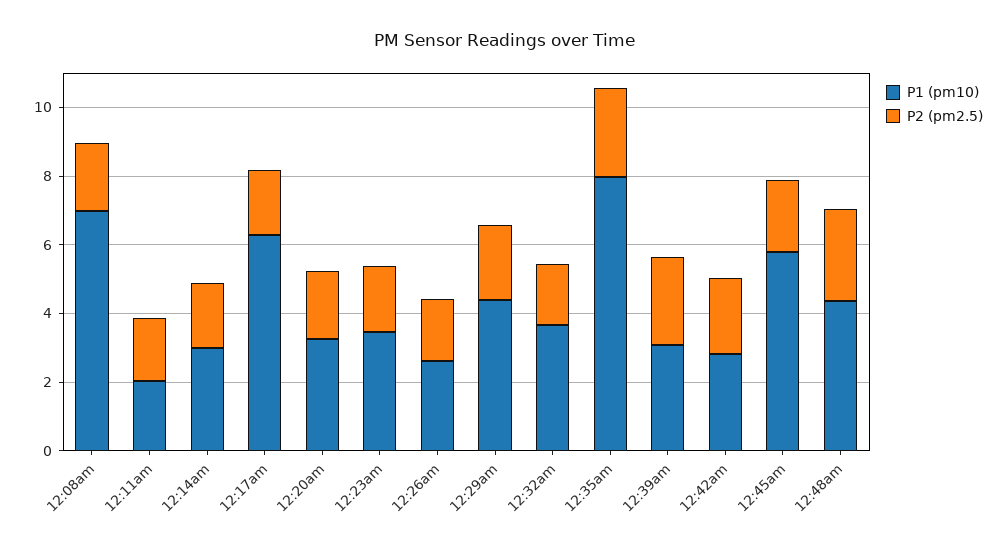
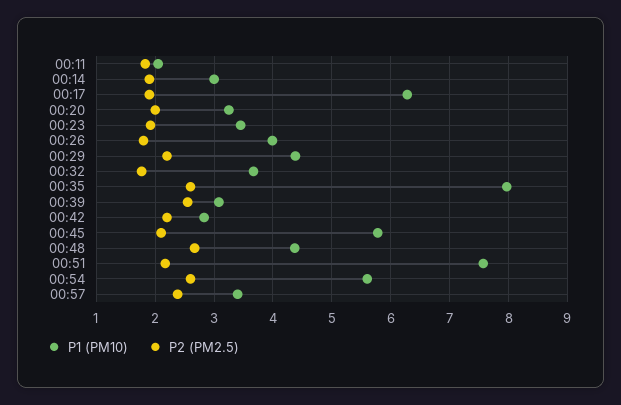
P1 (pm10), 12:08am: 7 -> none
P2 (pm2.5), 12:08am: 2 -> none
P1 (pm10), 12:26am: 2.5 -> 4
P1 (pm10), 00:51: none -> 7.6
P2 (pm2.5), 00:51: none -> 2.2
P1 (pm10), 00:54: none -> 5.6
P2 (pm2.5), 00:54: none -> 2.6
P1 (pm10), 00:57: none -> 3.4
P2 (pm2.5), 00:57: none -> 2.4

